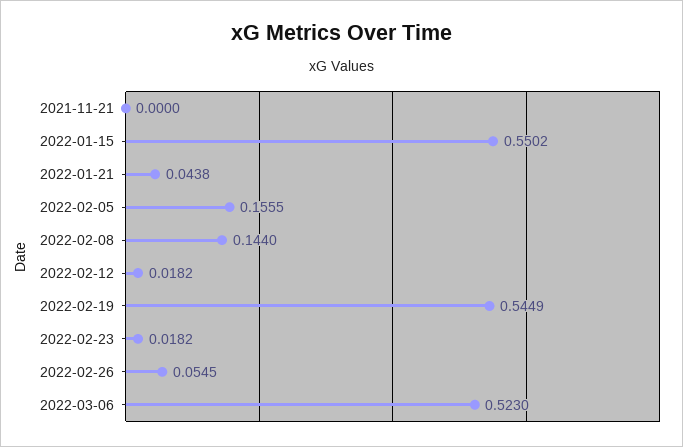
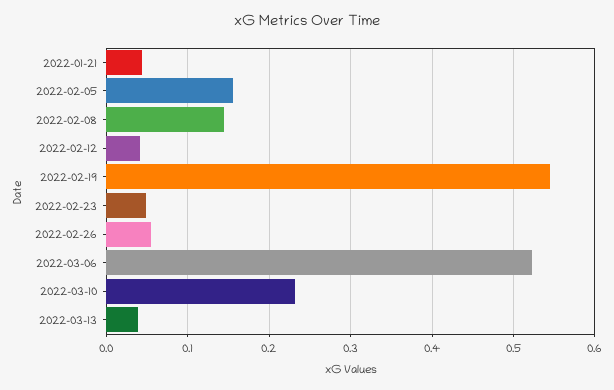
2021-11-21: 0 -> none
2022-01-15: 0.5502 -> none
2022-02-12: 0.0182 -> 0.04
2022-02-23: 0.0182 -> 0.05
2022-03-10: none -> 0.23
2022-03-13: none -> 0.04

